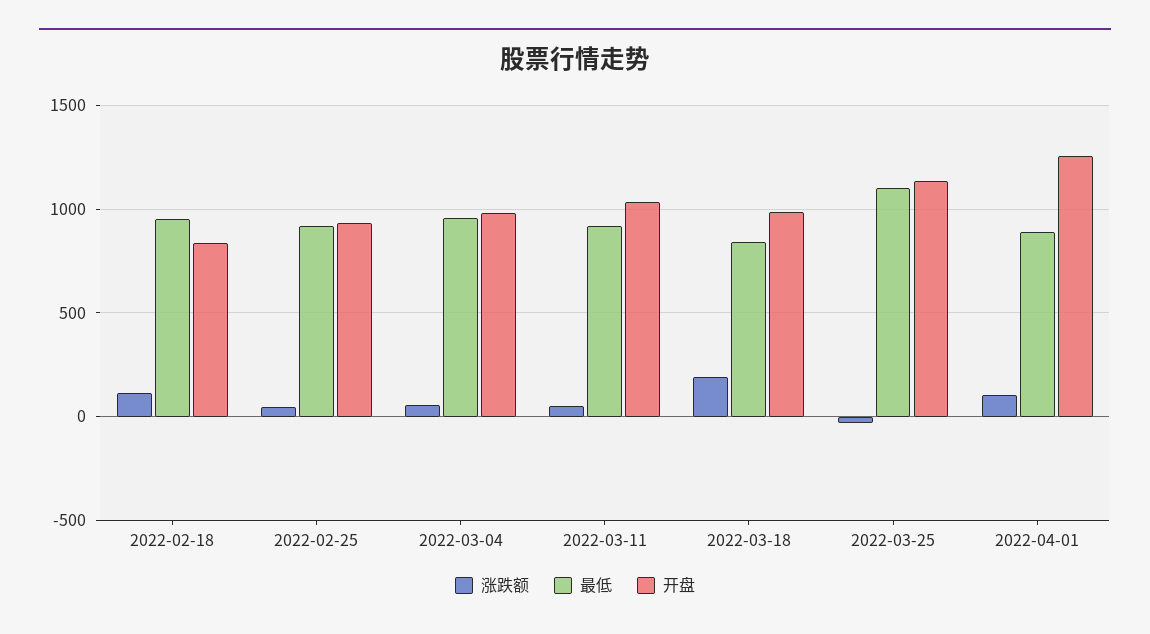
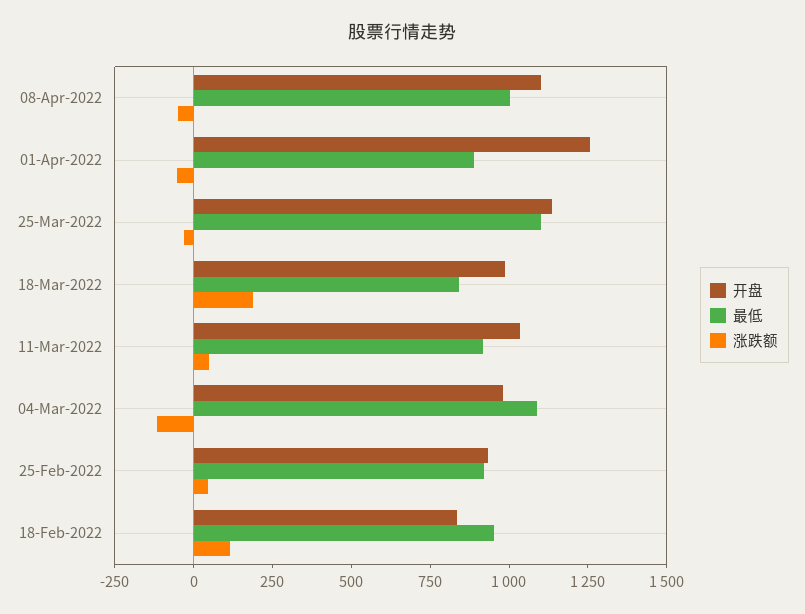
涨跌额, 2022-03-04: 50 -> -100
最低, 2022-03-04: 950 -> 1100
涨跌额, 2022-04-01: 100 -> -50
开盘, 08-Apr-2022: none -> 1100
最低, 08-Apr-2022: none -> 1000
涨跌额, 08-Apr-2022: none -> -50

